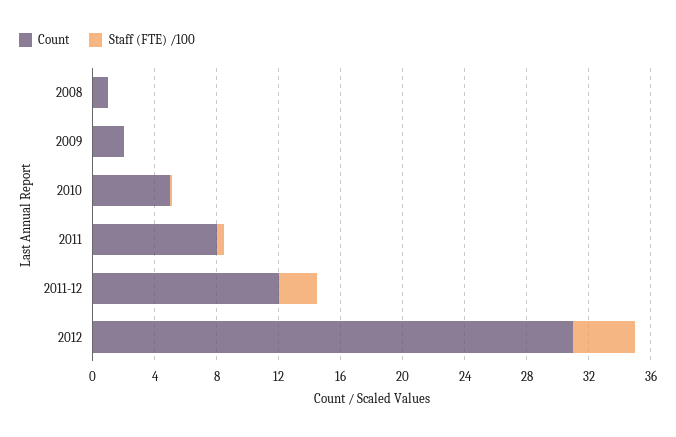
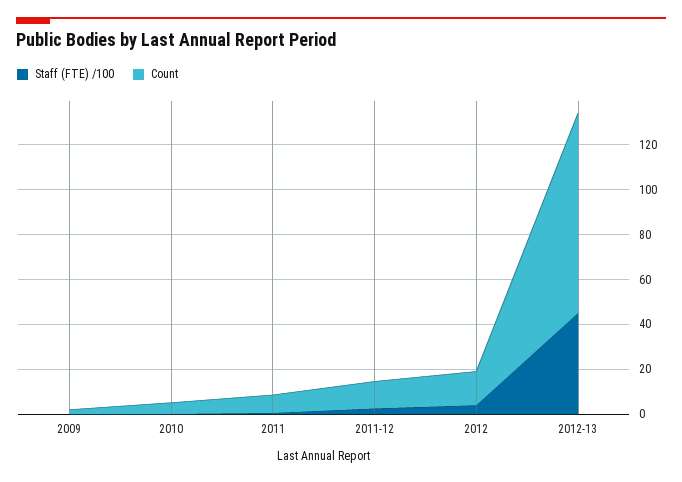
Count, 2008: 1 -> none
Staff (FTE) /100, 2008: 0 -> none
Count, 2012: 31 -> 15
Staff (FTE) /100, 2012-13: none -> 45
Count, 2012-13: none -> 90

